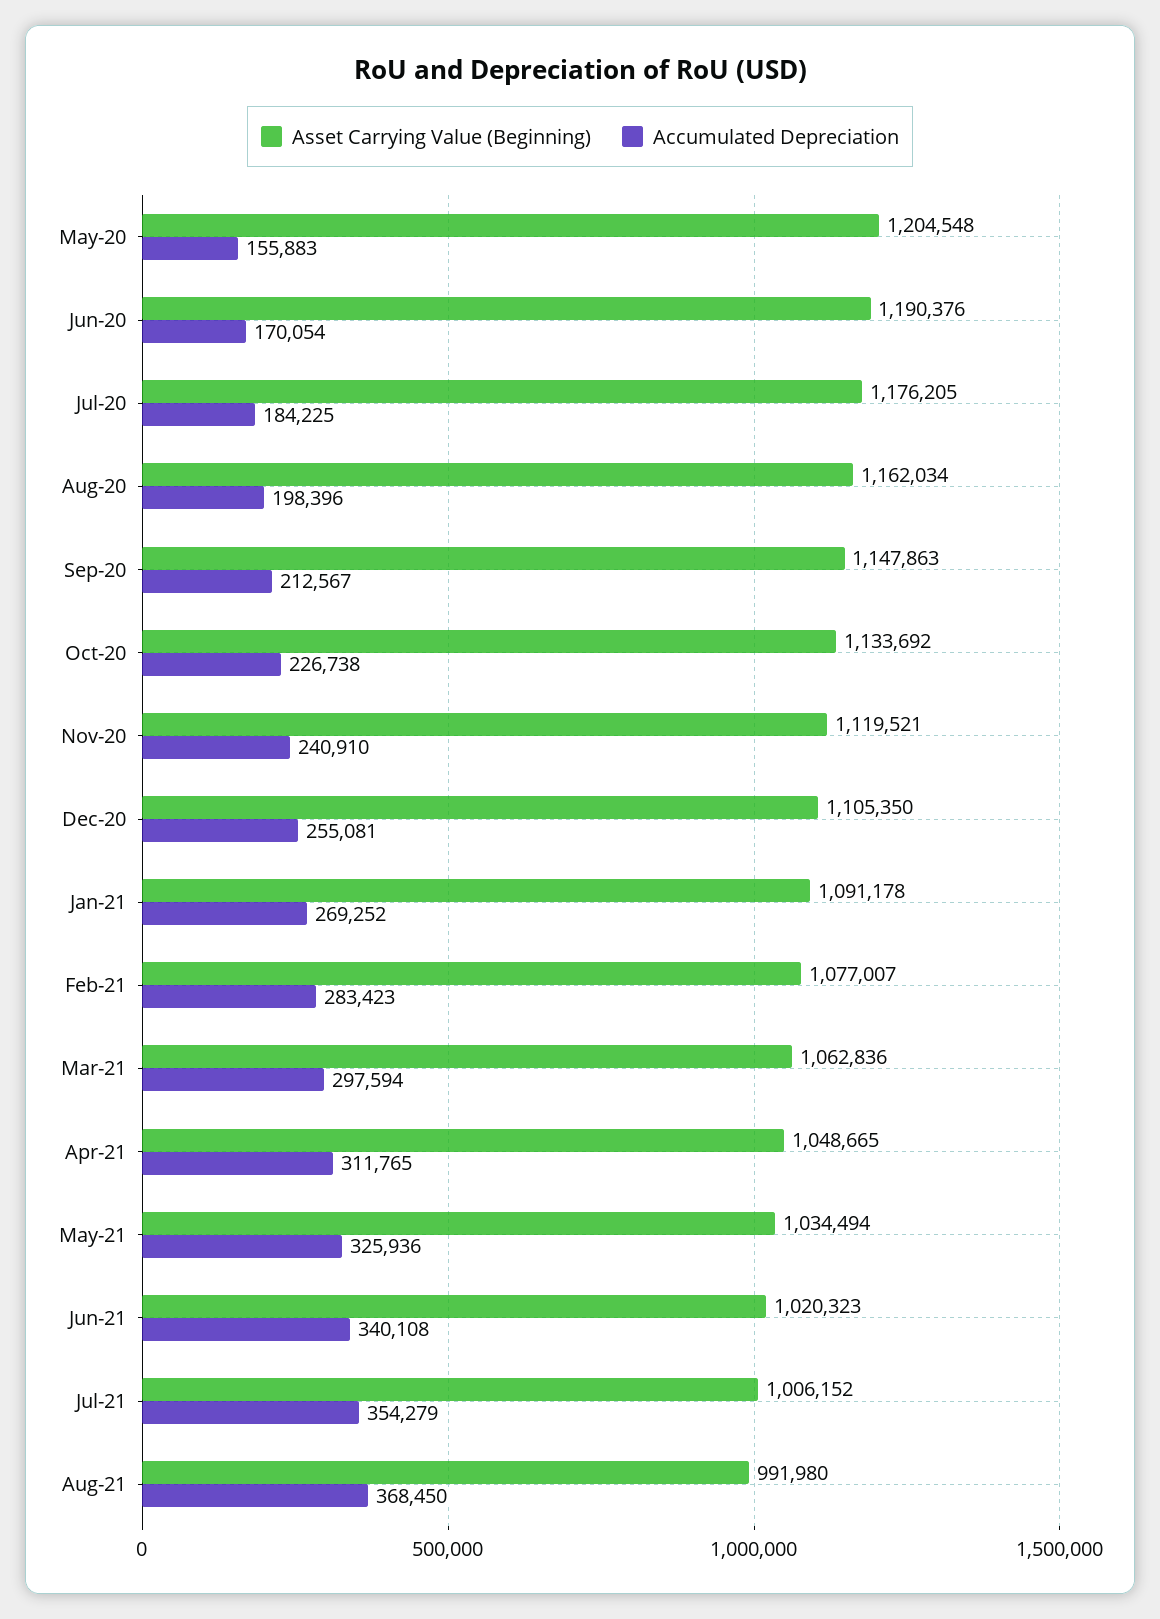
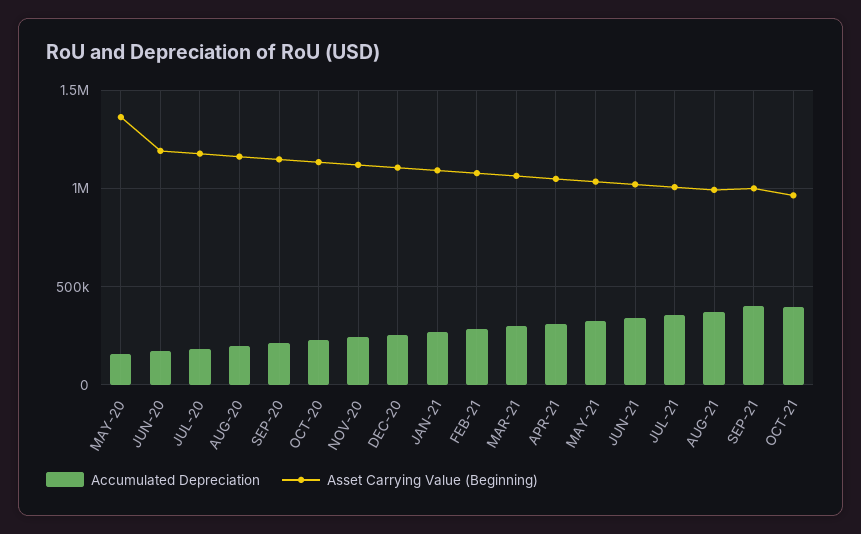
Asset Carrying Value (Beginning), May-20: 1204548 -> 1350000
Accumulated Depreciation, SEP-21: none -> 400000
Asset Carrying Value (Beginning), SEP-21: none -> 1000000
Accumulated Depreciation, OCT-21: none -> 400000
Asset Carrying Value (Beginning), OCT-21: none -> 950000

